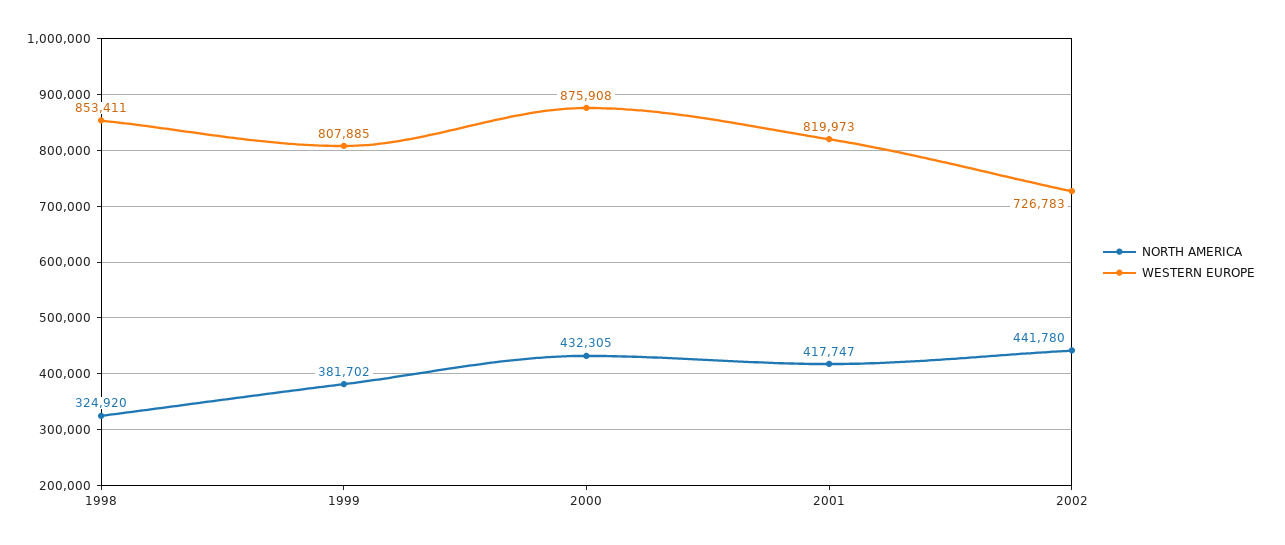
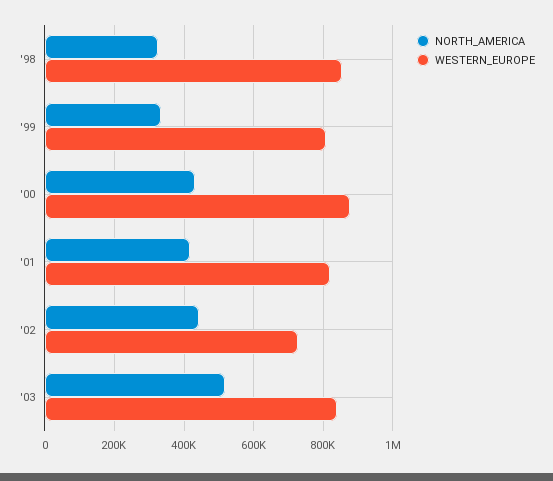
NORTH AMERICA, 1999: 381702 -> 340000
NORTH AMERICA, '03: none -> 520000
WESTERN EUROPE, '03: none -> 840000

